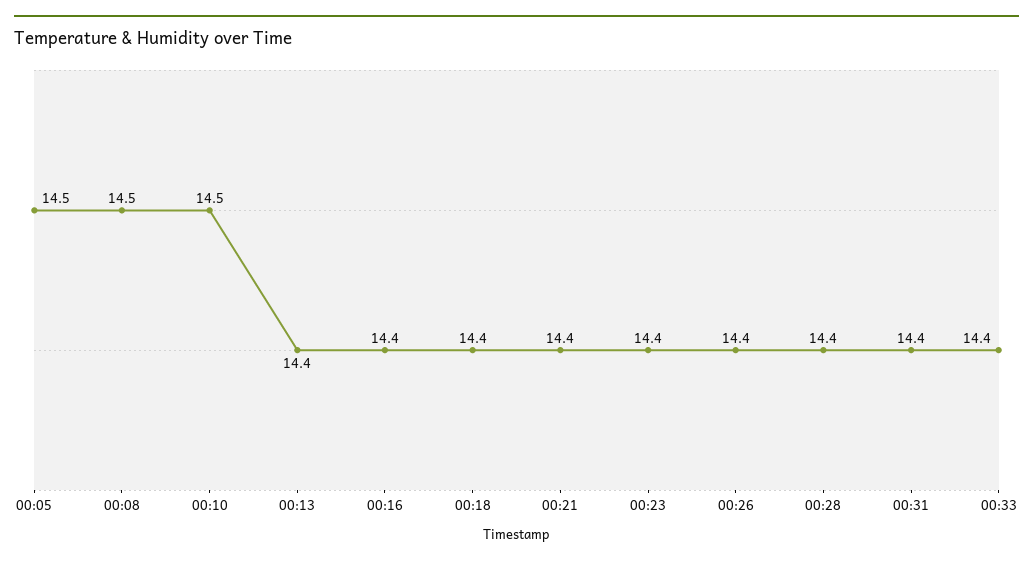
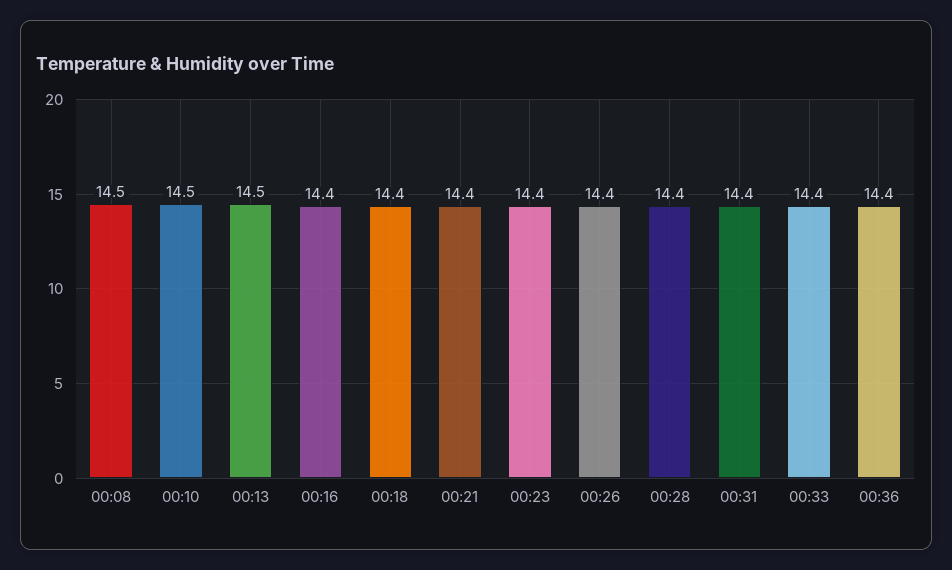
00:05: 14.5 -> none
00:13: 14.4 -> 14.5
00:36: none -> 14.4

